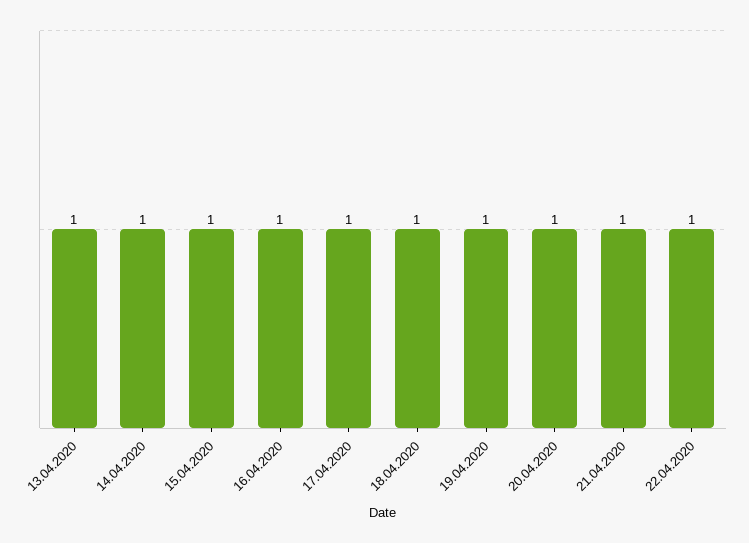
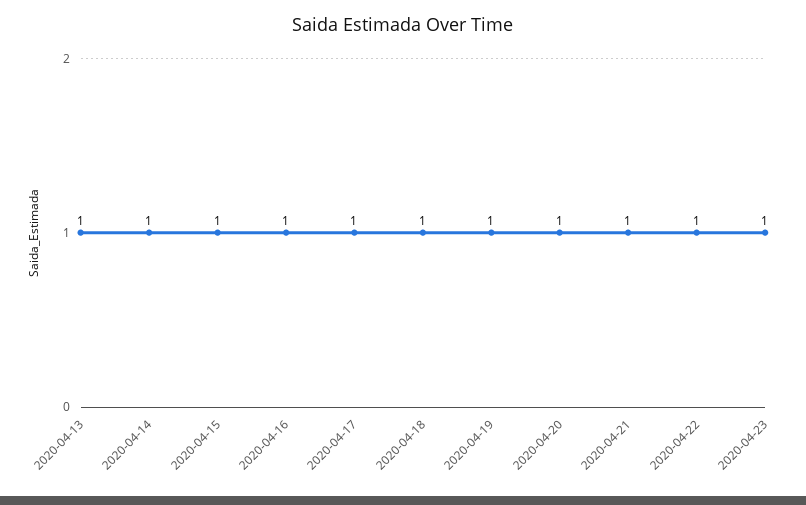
2020-04-23: none -> 1

